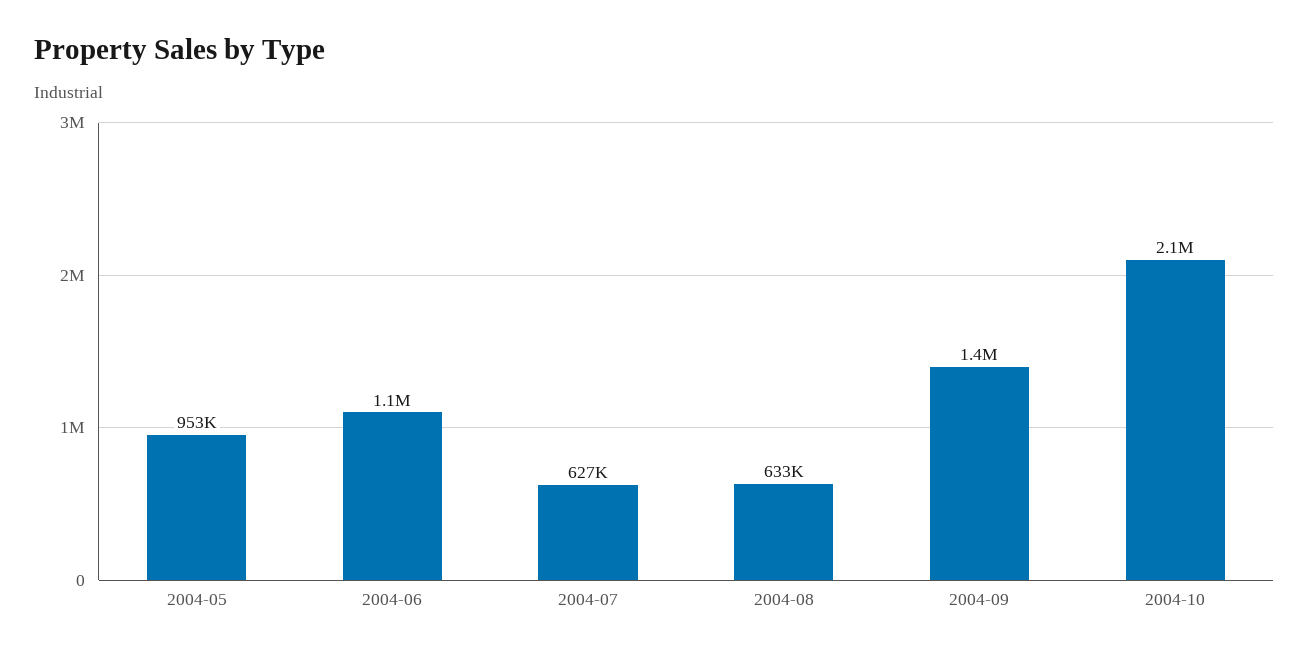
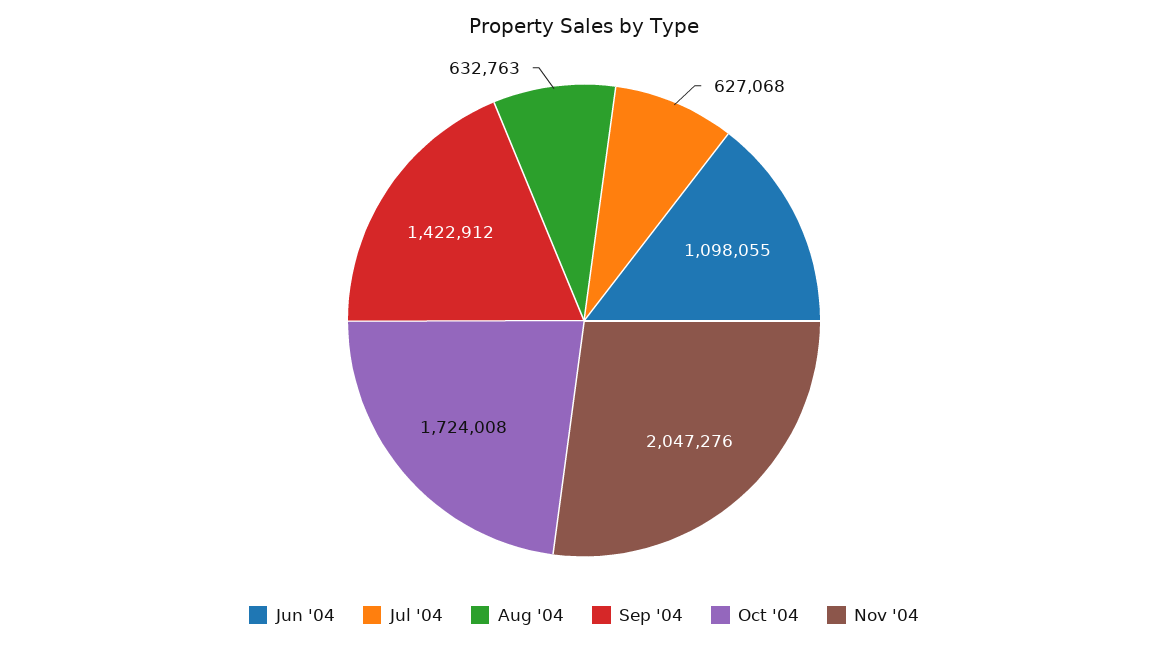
2004-05: 953000 -> none
2004-10: 2100000 -> 1724008
Nov '04: none -> 2047276

